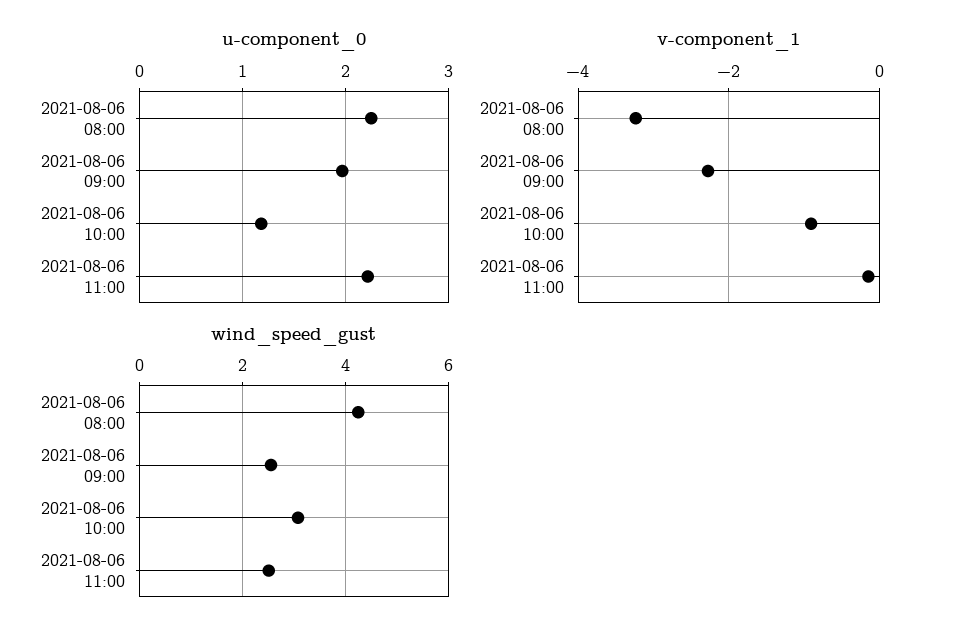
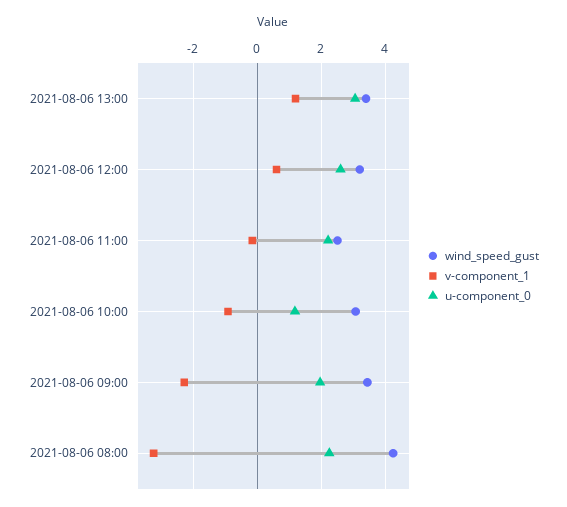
wind_speed_gust, 2021-08-06 09:00: 2.6 -> 3.4
wind_speed_gust, 2021-08-06 13:00: none -> 3.4
v-component_1, 2021-08-06 13:00: none -> 1.2
u-component_0, 2021-08-06 13:00: none -> 3
wind_speed_gust, 2021-08-06 12:00: none -> 3.2
v-component_1, 2021-08-06 12:00: none -> 0.6
u-component_0, 2021-08-06 12:00: none -> 2.6

